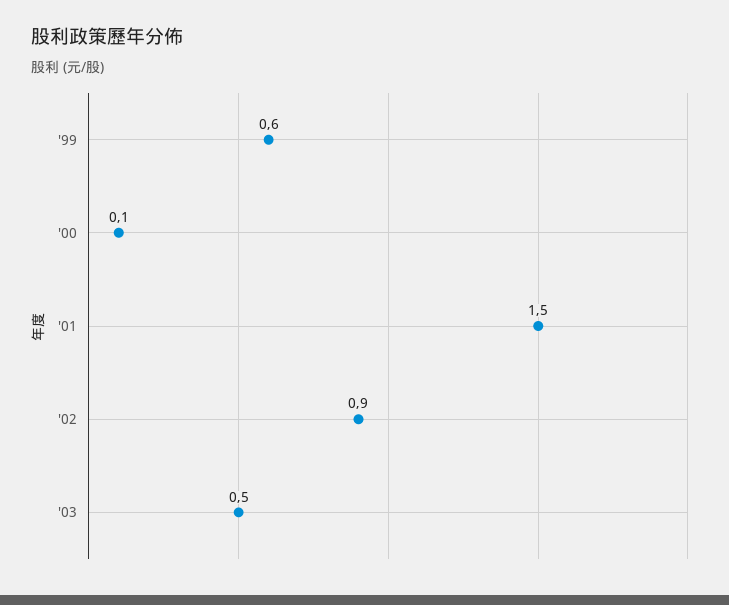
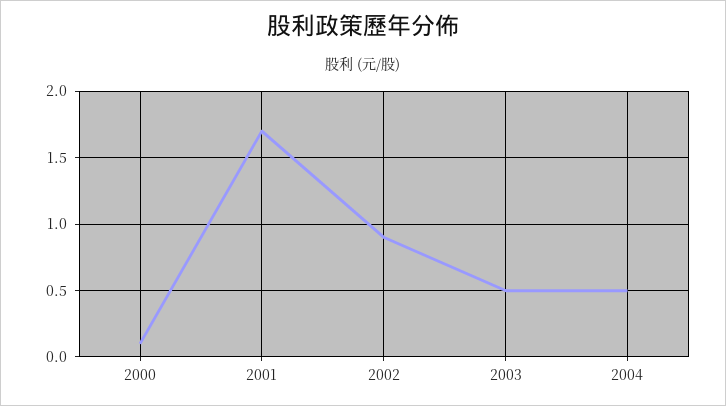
'99: 0.6 -> none
'01: 1.5 -> 1.7
2004: none -> 0.5

